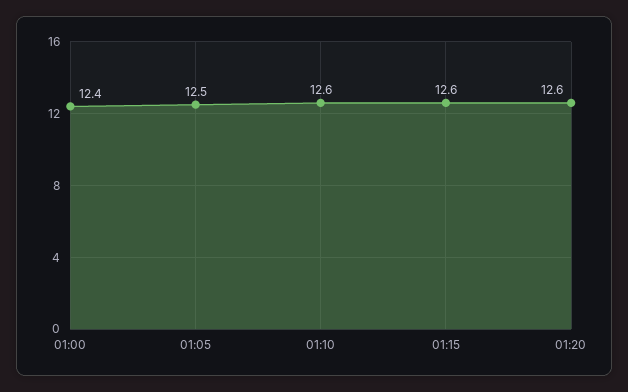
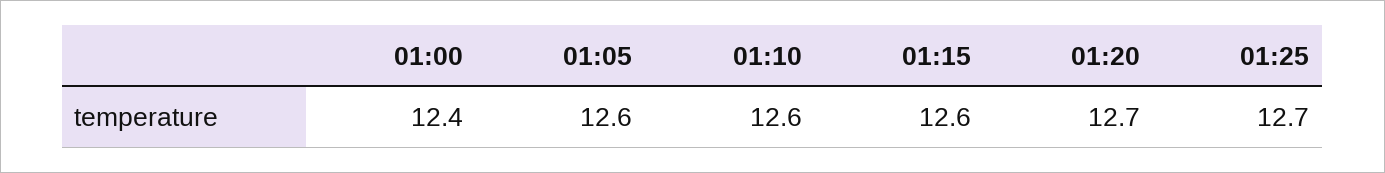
01:05: 12.5 -> 12.6
01:20: 12.6 -> 12.7
01:25: none -> 12.7

